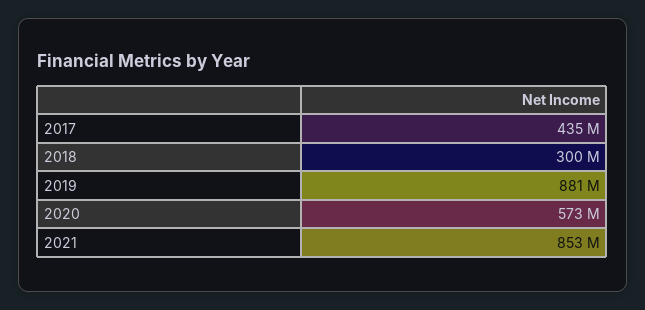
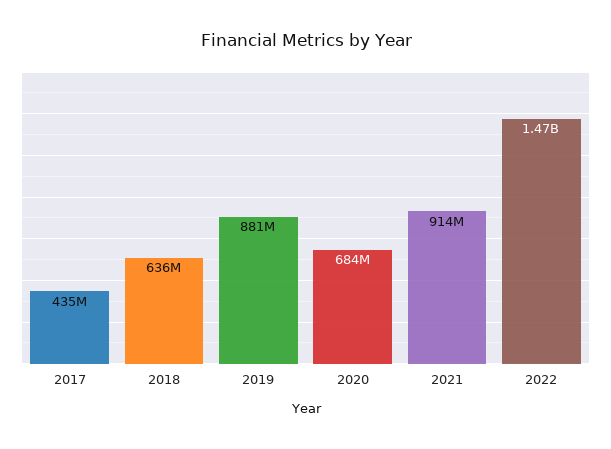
2018: 300000000 -> 636000000
2020: 573000000 -> 684000000
2021: 853000000 -> 914000000
2022: none -> 1470000000

